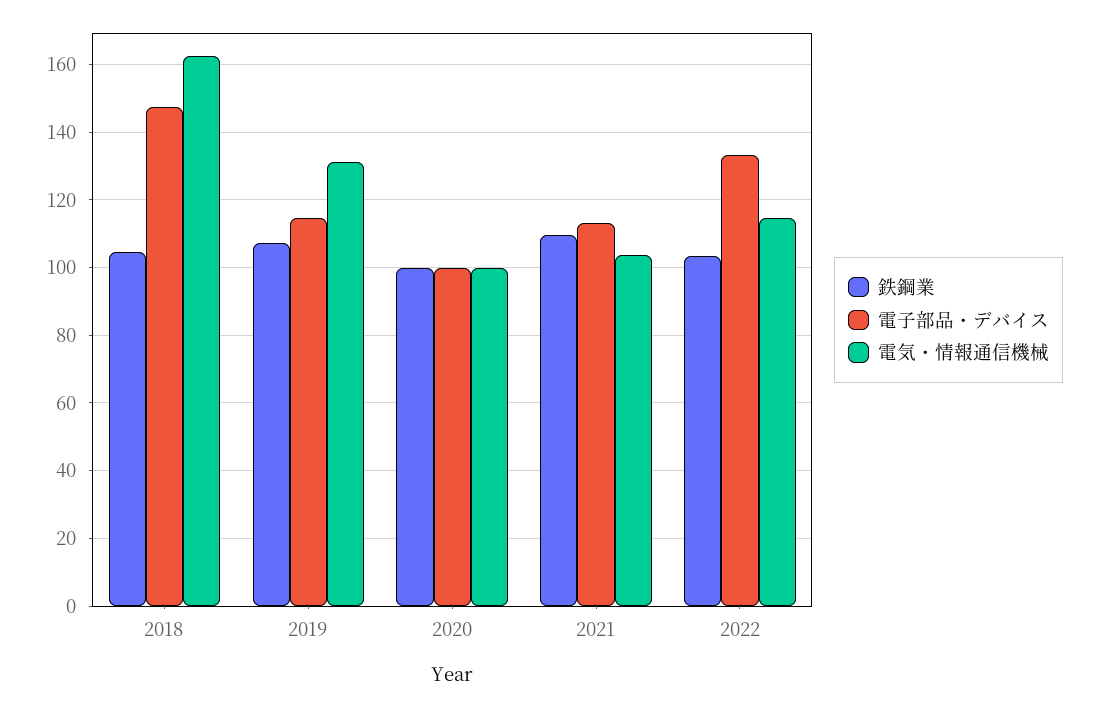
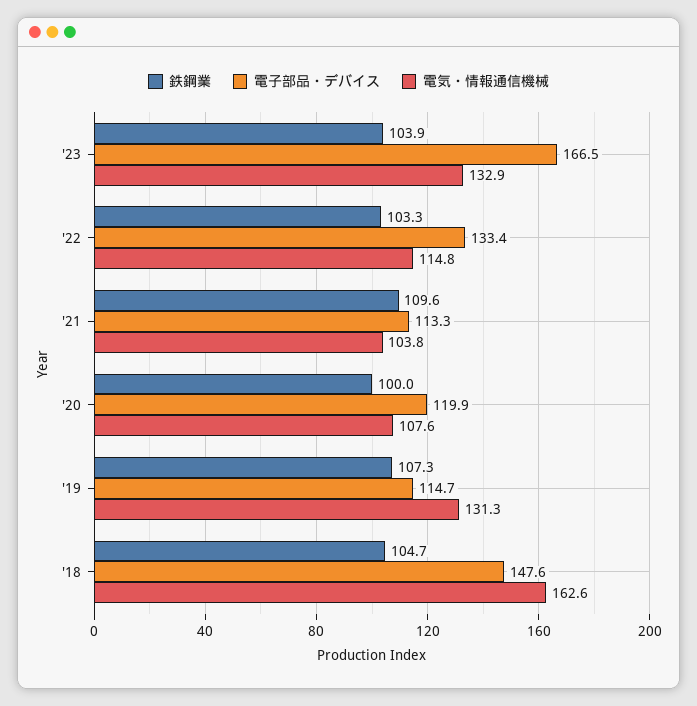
電子部品・デバイス, 2020: 100 -> 119.9
電気・情報通信機械, 2020: 100 -> 107.6
鉄鋼業, '23: none -> 103.9
電子部品・デバイス, '23: none -> 166.5
電気・情報通信機械, '23: none -> 132.9

